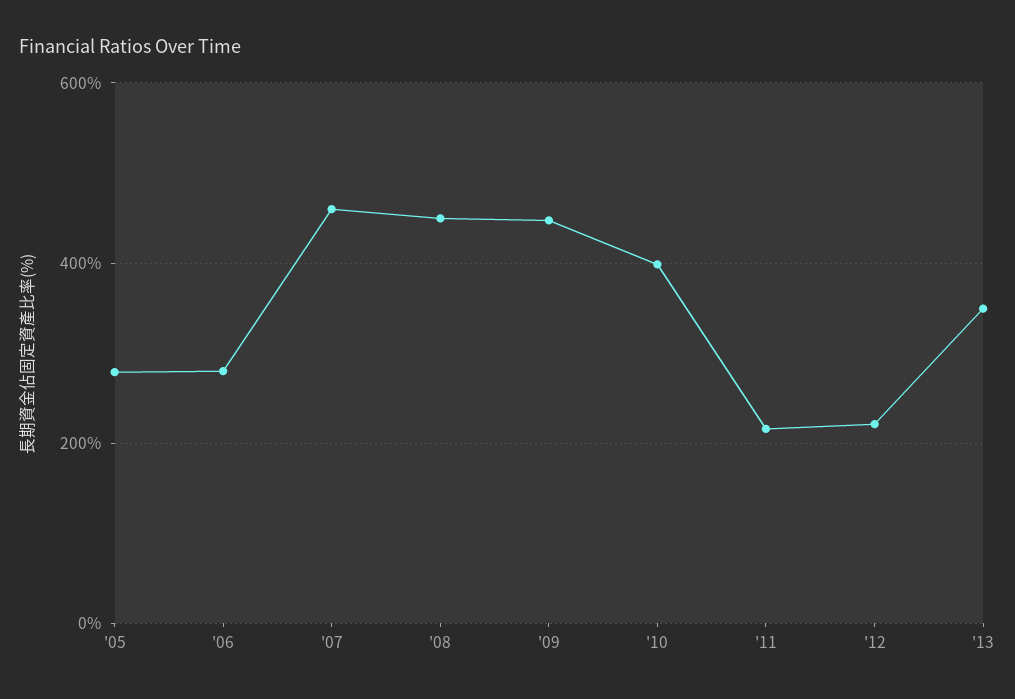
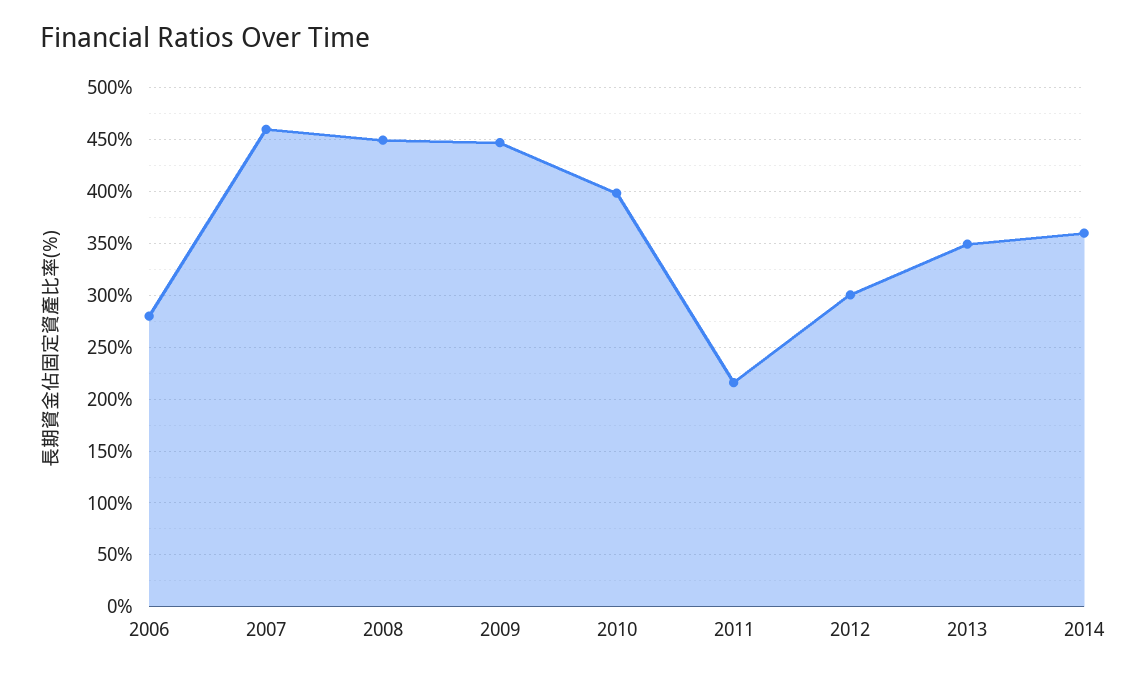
'05: 280 -> none
'12: 220 -> 300
2014: none -> 360

